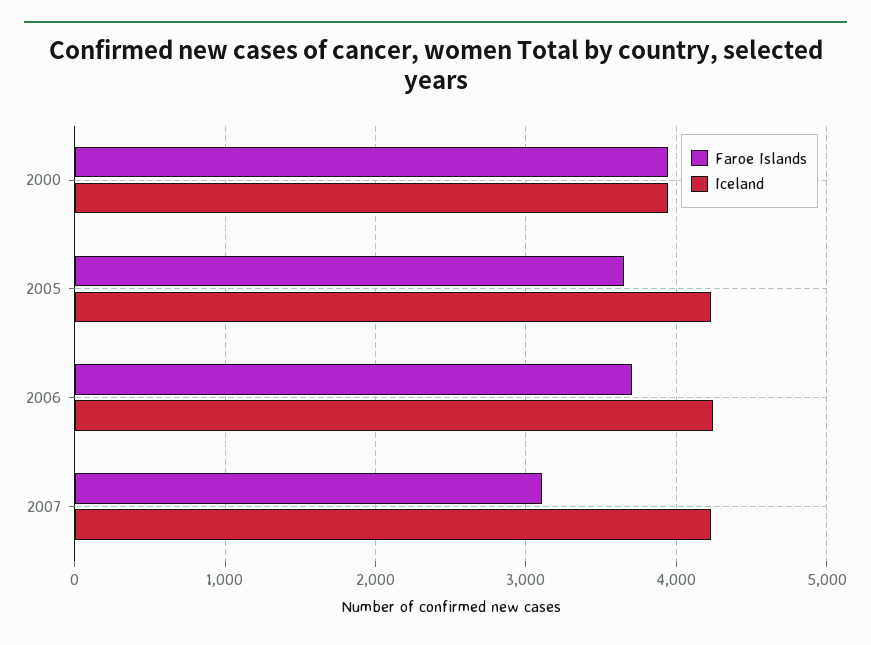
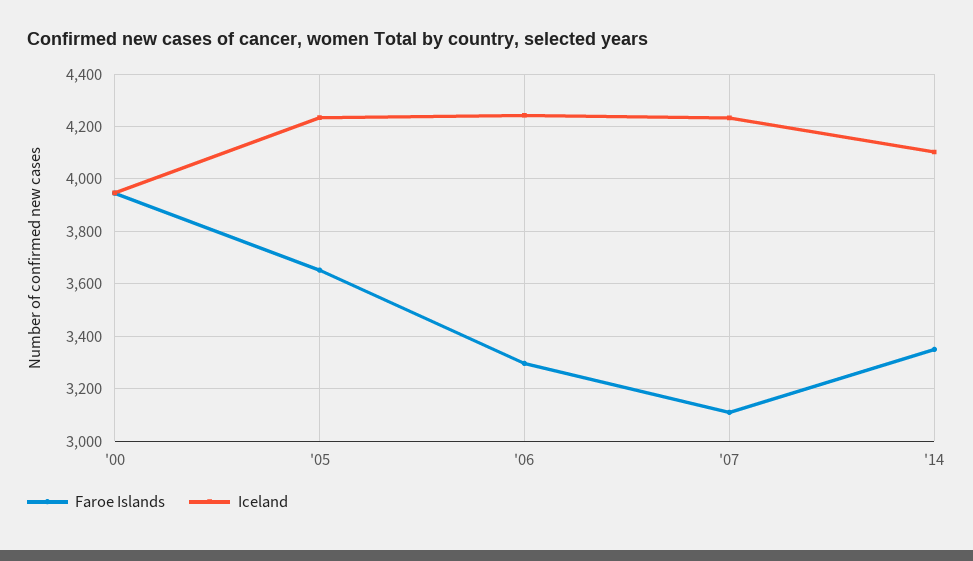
Faroe Islands, 2006: 3700 -> 3300
Faroe Islands, '14: none -> 3350
Iceland, '14: none -> 4100

